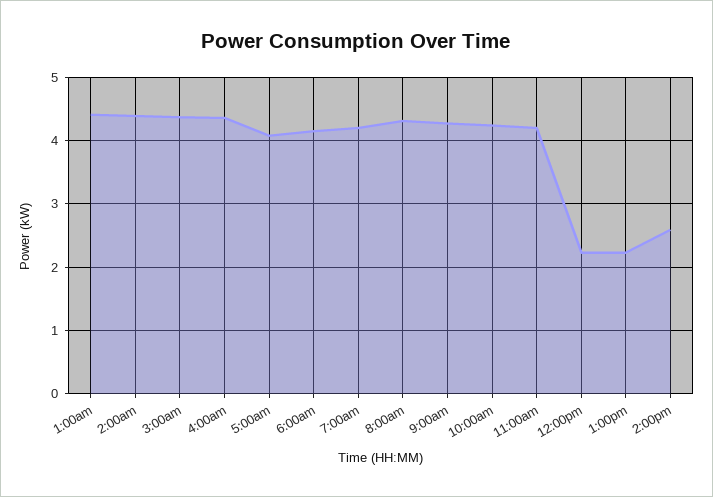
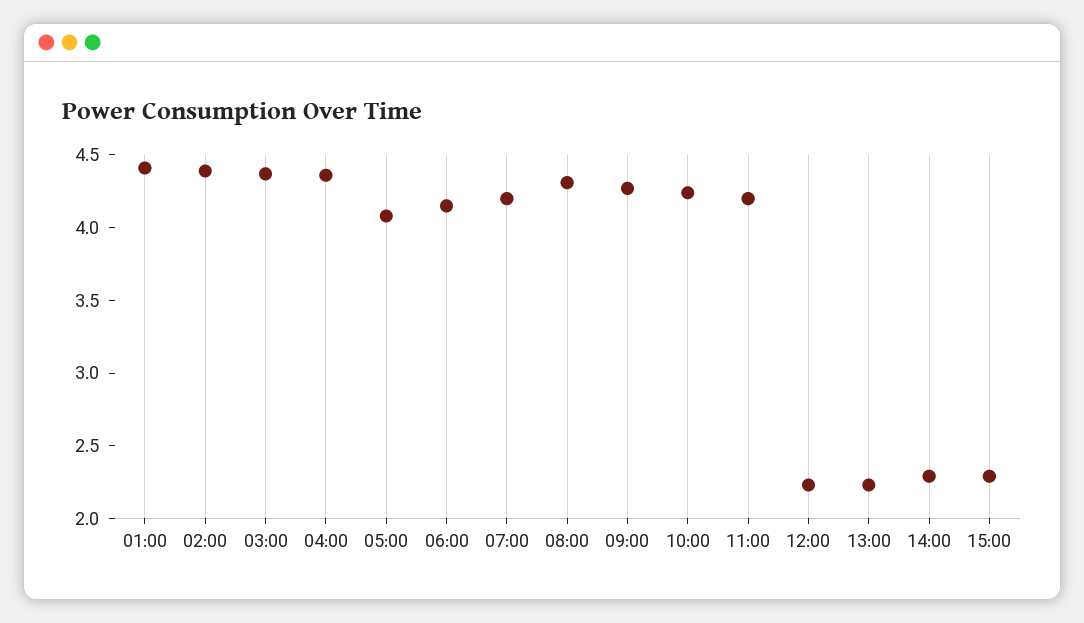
2:00pm: 2.6 -> 2.3
15:00: none -> 2.3

